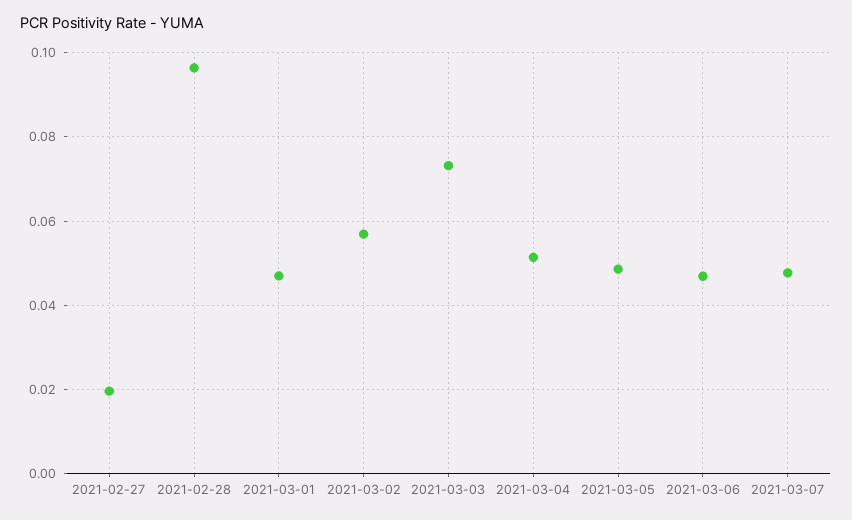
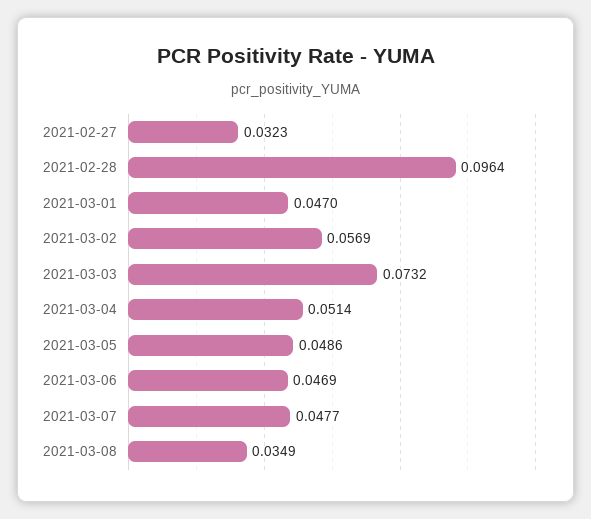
2021-02-27: 0.02 -> 0.0323
2021-03-08: none -> 0.0349

